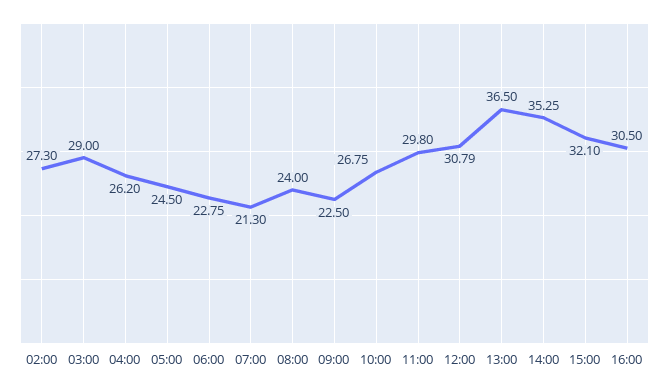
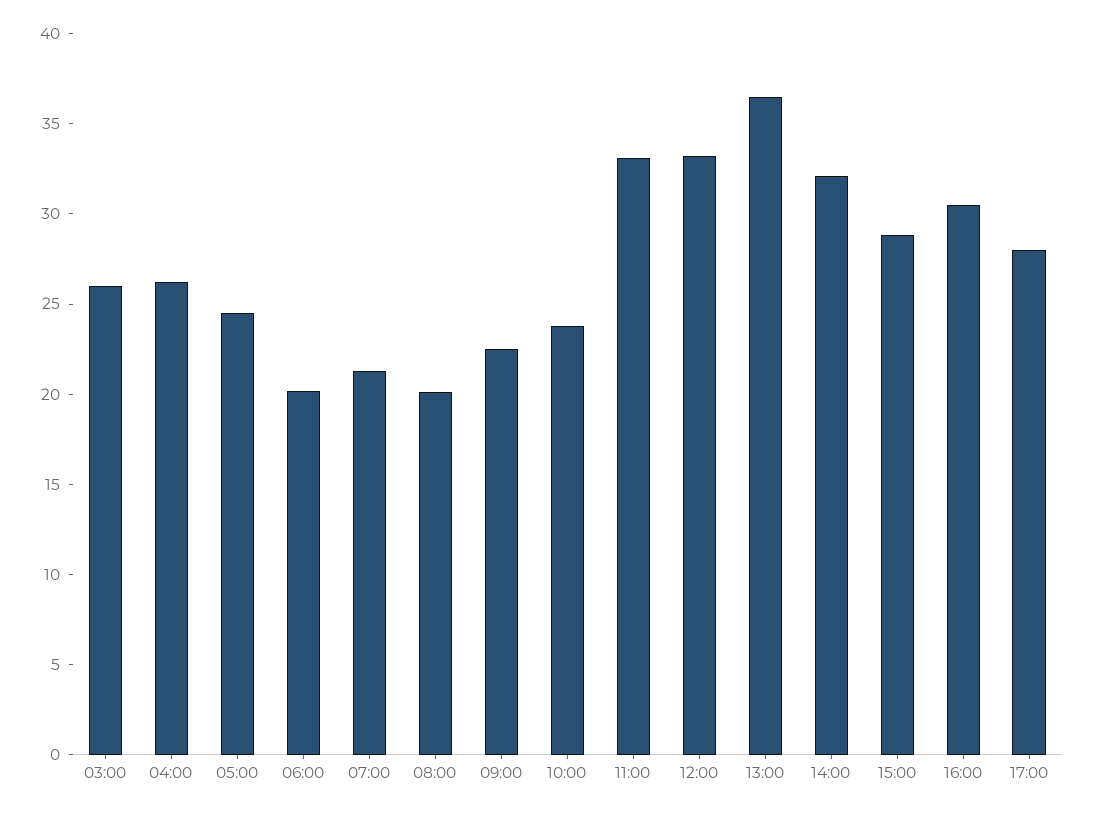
02:00: 27.3 -> none
03:00: 29 -> 26
06:00: 22.75 -> 20
08:00: 24 -> 20
10:00: 26.75 -> 24
11:00: 29.8 -> 33
12:00: 30.79 -> 33
14:00: 35.25 -> 32
15:00: 32.1 -> 29
17:00: none -> 28

